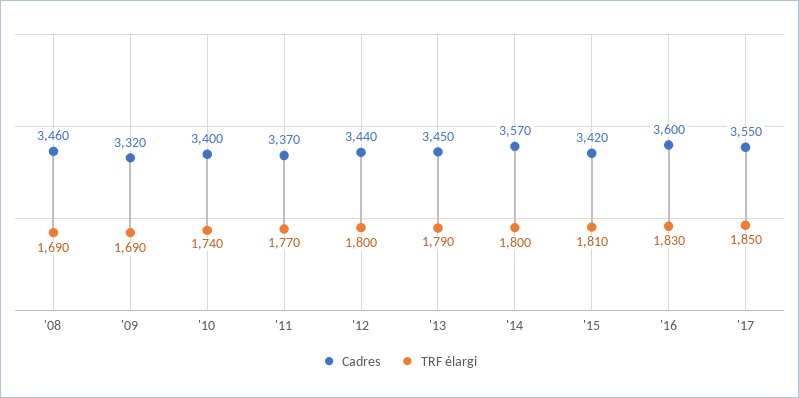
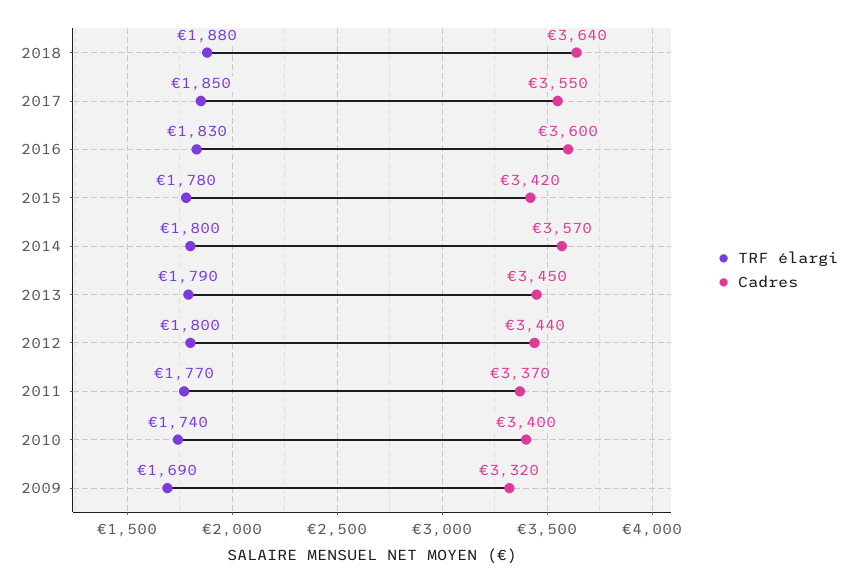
Cadres, '08: 3460 -> none
TRF élargi, '08: 1690 -> none
TRF élargi, '15: 1810 -> 1780
TRF élargi, 2018: none -> 1880
Cadres, 2018: none -> 3640

